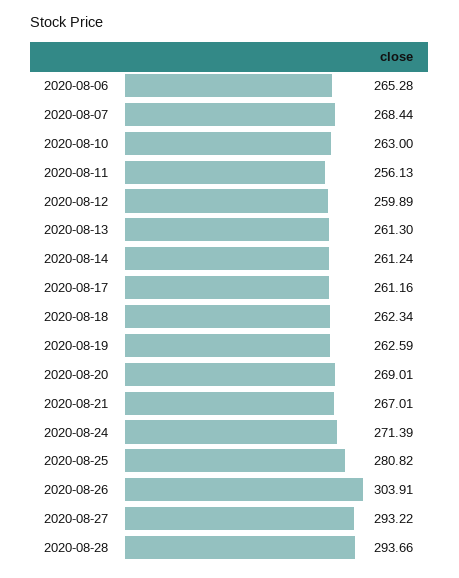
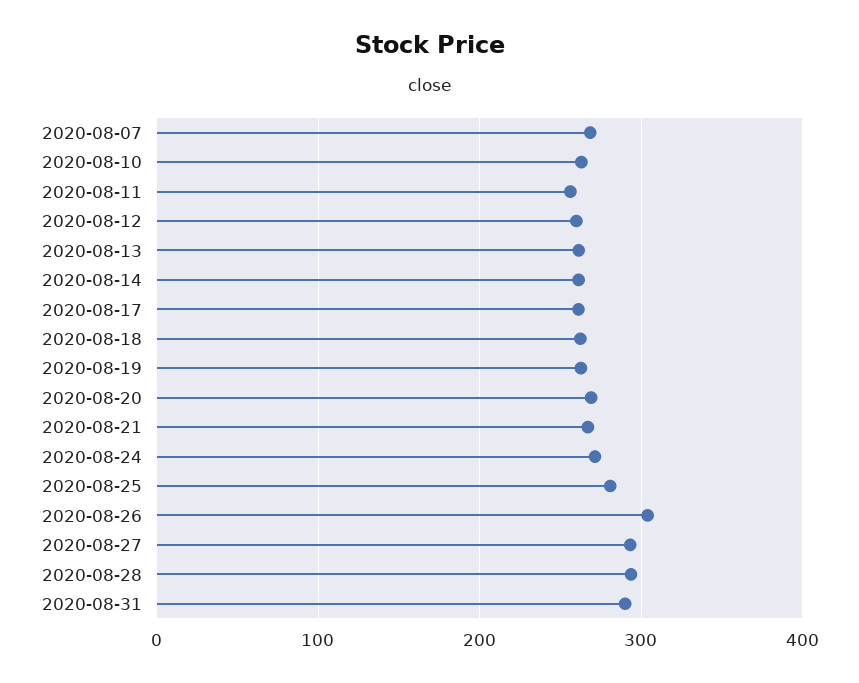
2020-08-06: 265.28 -> none
2020-08-31: none -> 290

